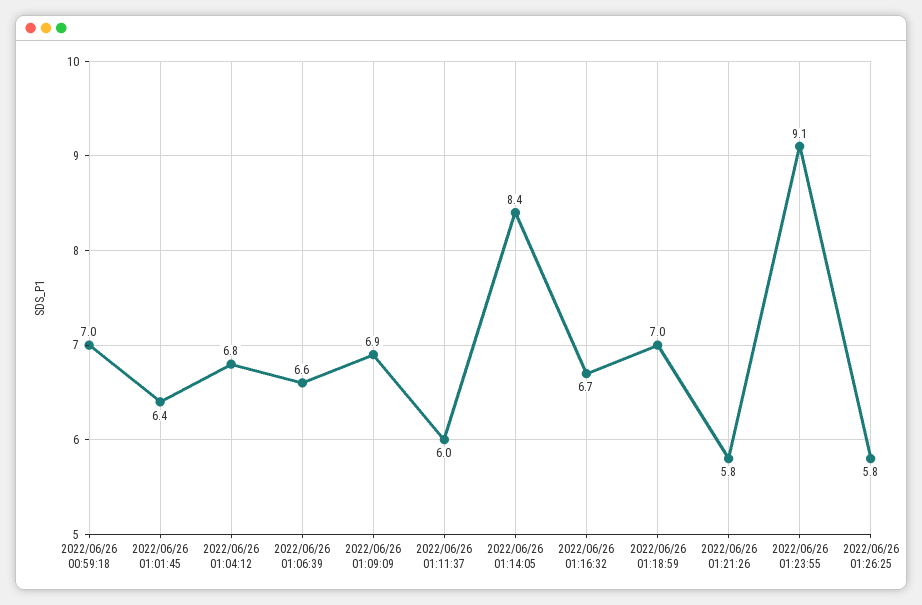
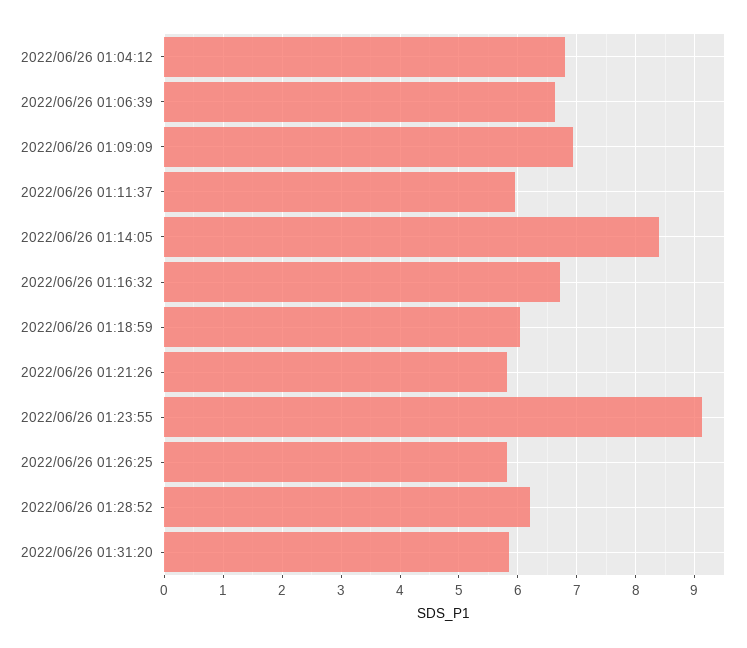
2022/06/26 00:59:18: 7 -> none
2022/06/26 01:01:45: 6.4 -> none
2022/06/26 01:18:59: 7 -> 6
2022/06/26 01:28:52: none -> 6.2
2022/06/26 01:31:20: none -> 5.8

